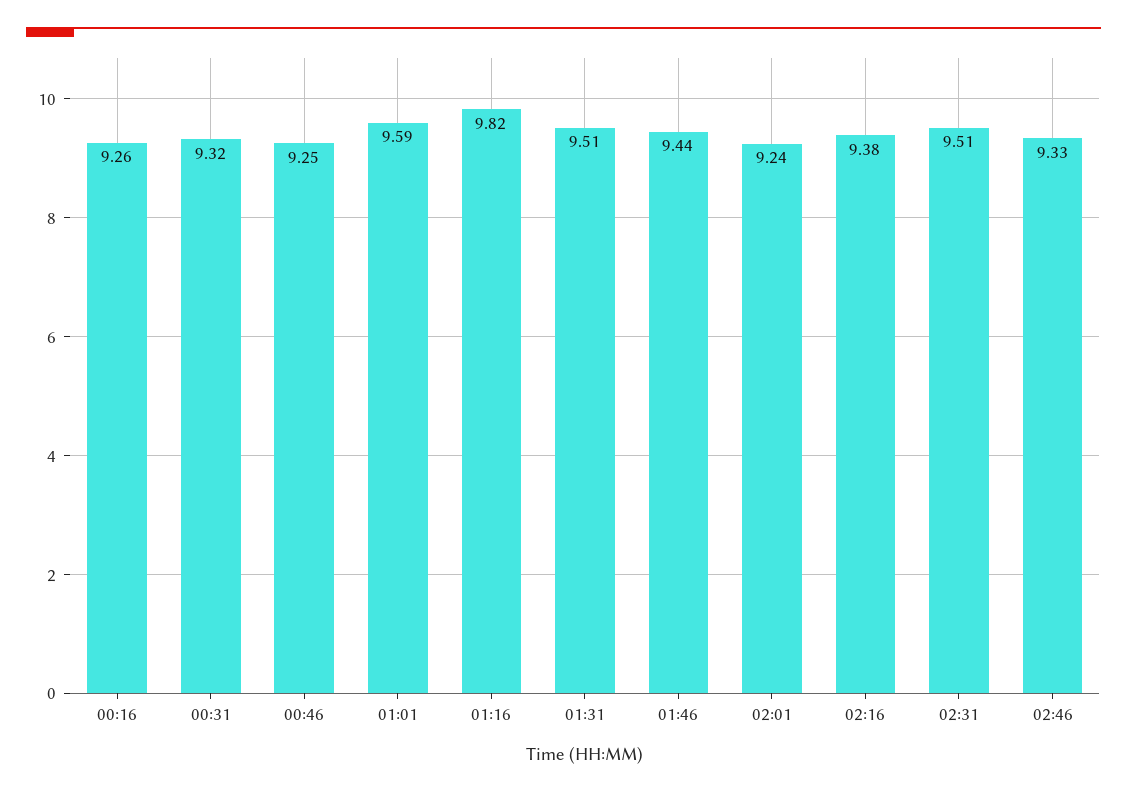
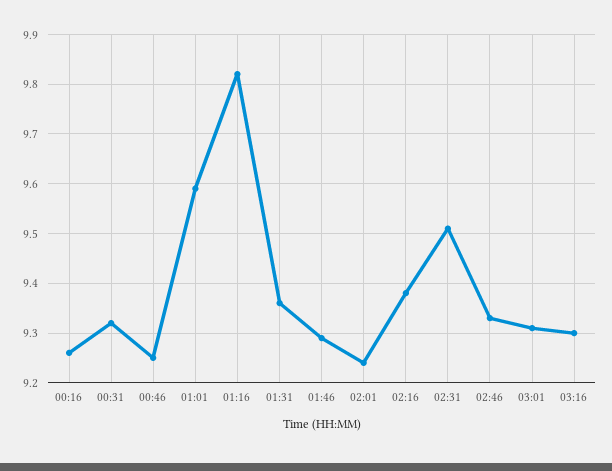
01:31: 9.51 -> 9.35
01:46: 9.44 -> 9.3
03:01: none -> 9.3
03:16: none -> 9.3

